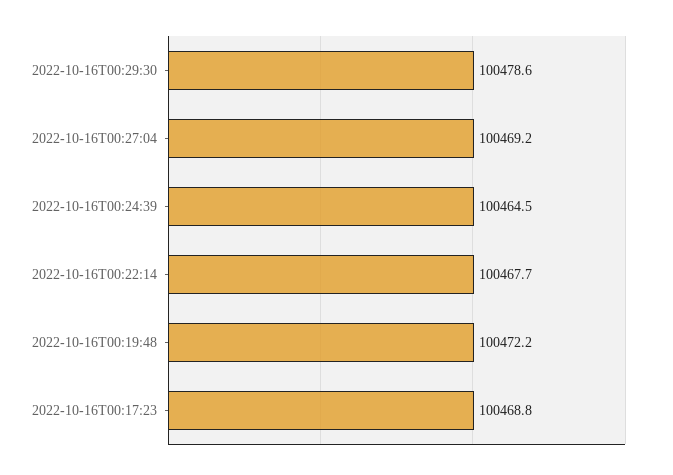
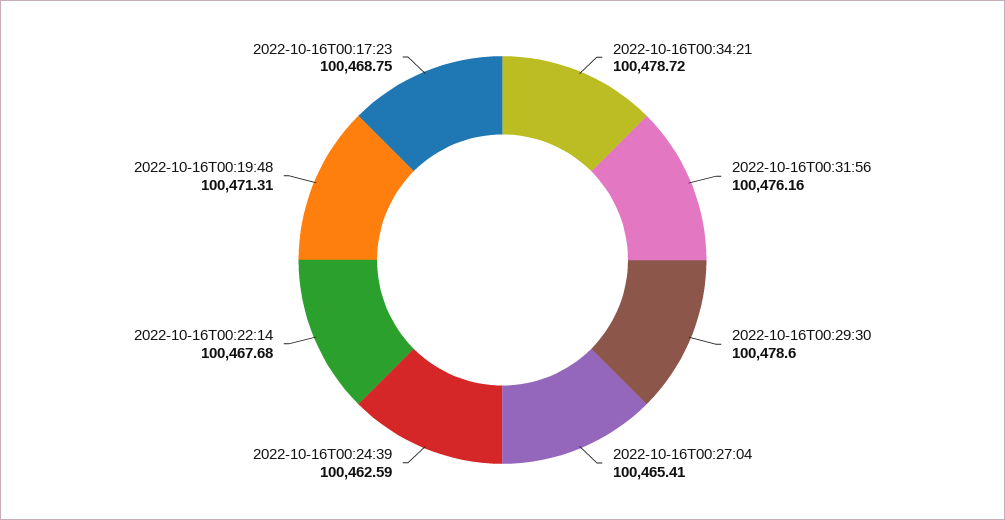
2022-10-16T00:27:04: 100469.2 -> 100465.41
2022-10-16T00:24:39: 100464.5 -> 100462.59
2022-10-16T00:19:48: 100472.2 -> 100471.31
2022-10-16T00:34:21: none -> 100478.72
2022-10-16T00:31:56: none -> 100476.16

